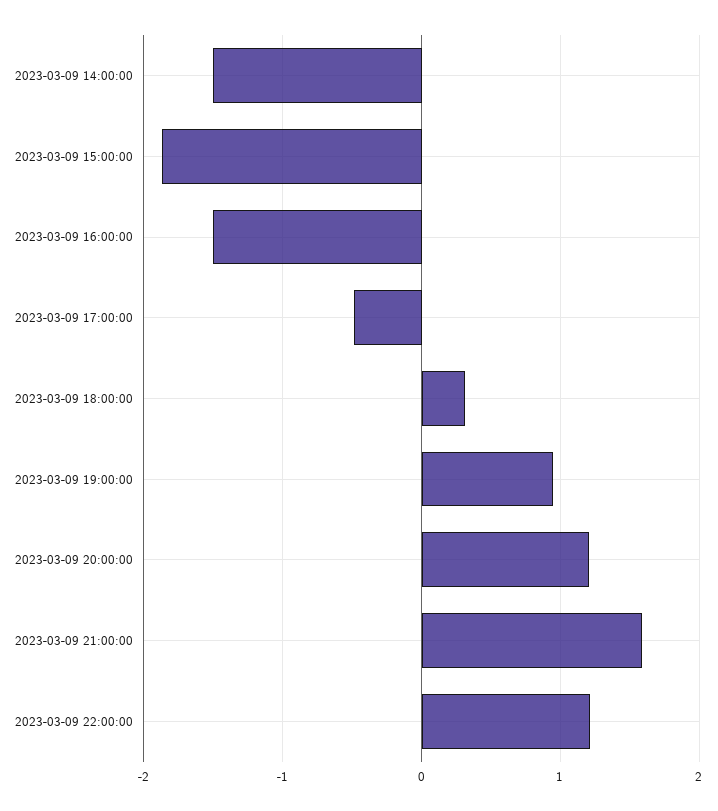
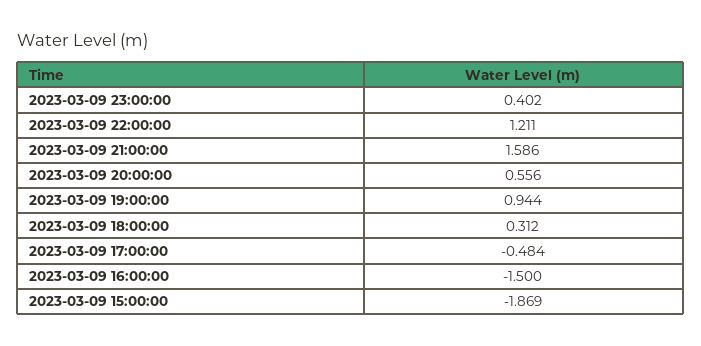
2023-03-09 14:00:00: -1.5 -> none
2023-03-09 20:00:00: 1.2 -> 0.556
2023-03-09 23:00:00: none -> 0.402

